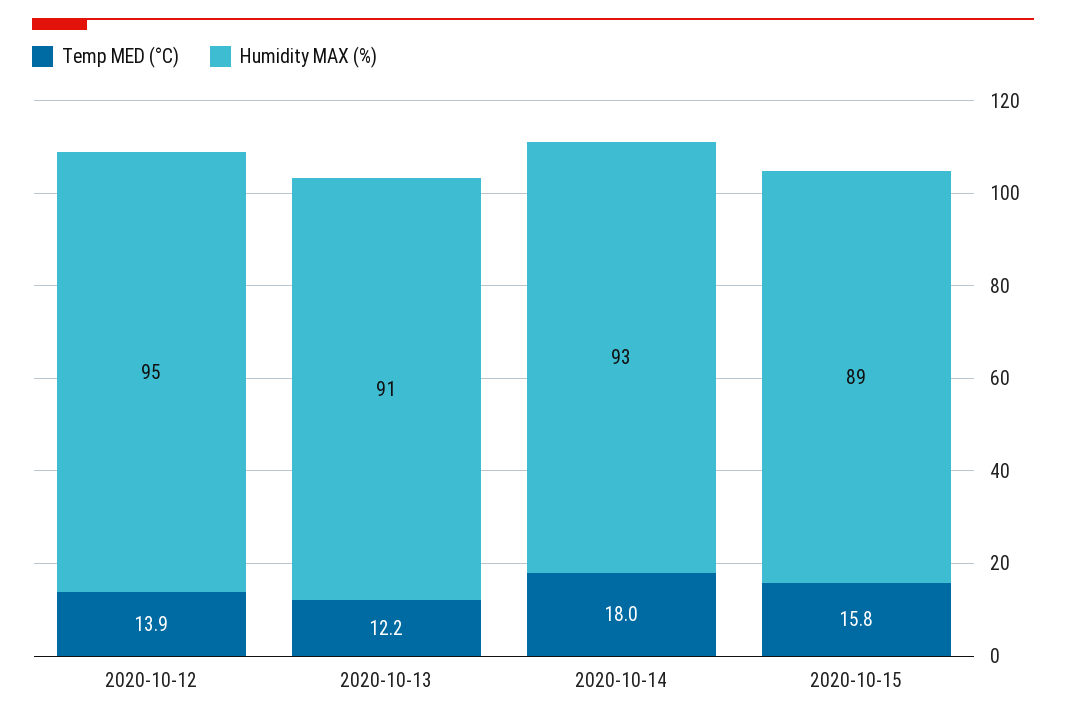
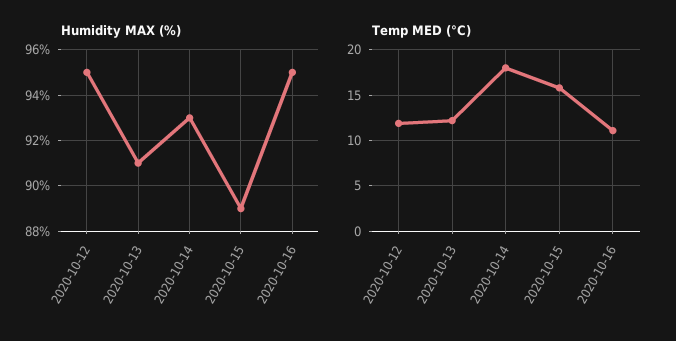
Temp MED (°C), 2020-10-12: 13.9 -> 12
Humidity MAX (%), 2020-10-16: none -> 95
Temp MED (°C), 2020-10-16: none -> 11

